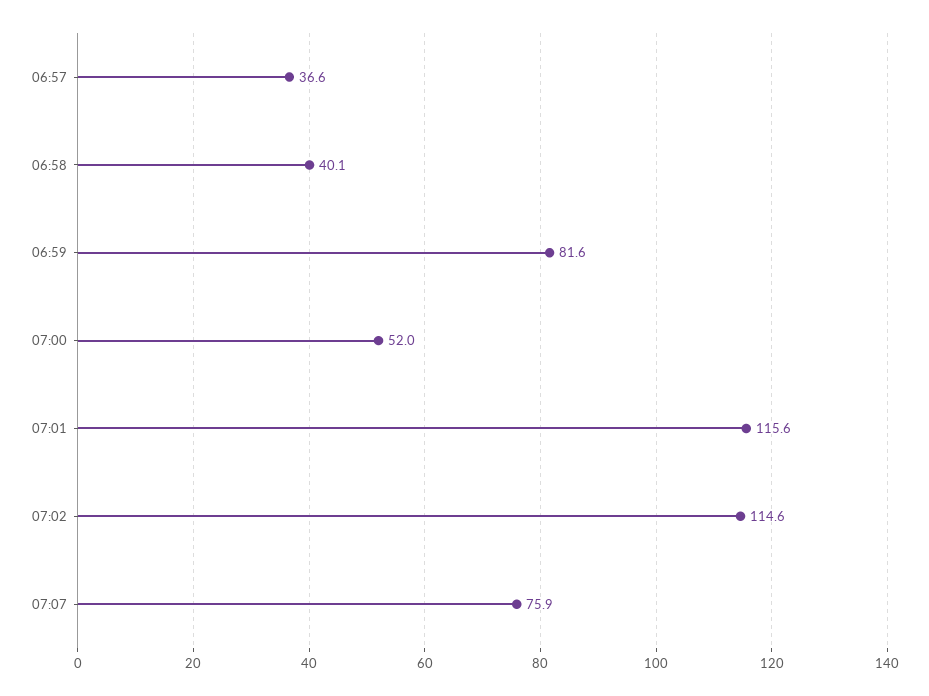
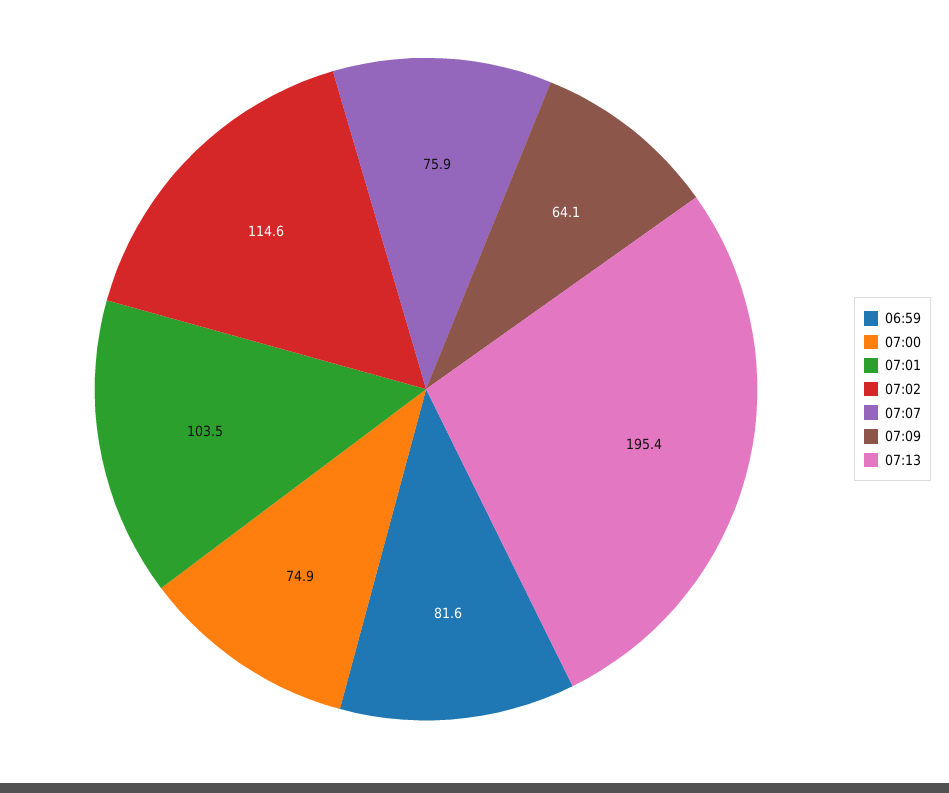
06:57: 36.6 -> none
06:58: 40.1 -> none
07:00: 52 -> 74.9
07:01: 115.6 -> 103.5
07:09: none -> 64.1
07:13: none -> 195.4

